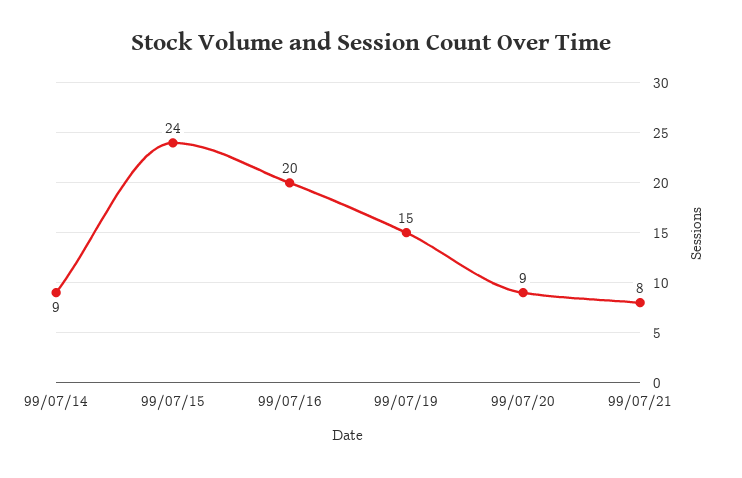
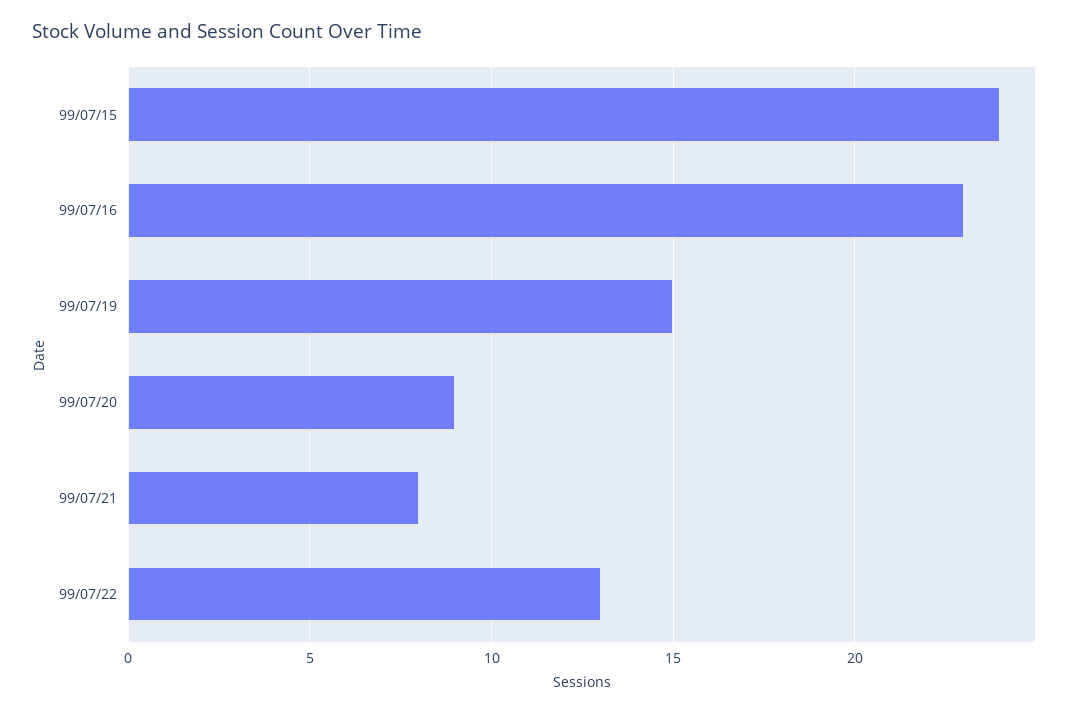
99/07/14: 9 -> none
99/07/16: 20 -> 23
99/07/22: none -> 13

